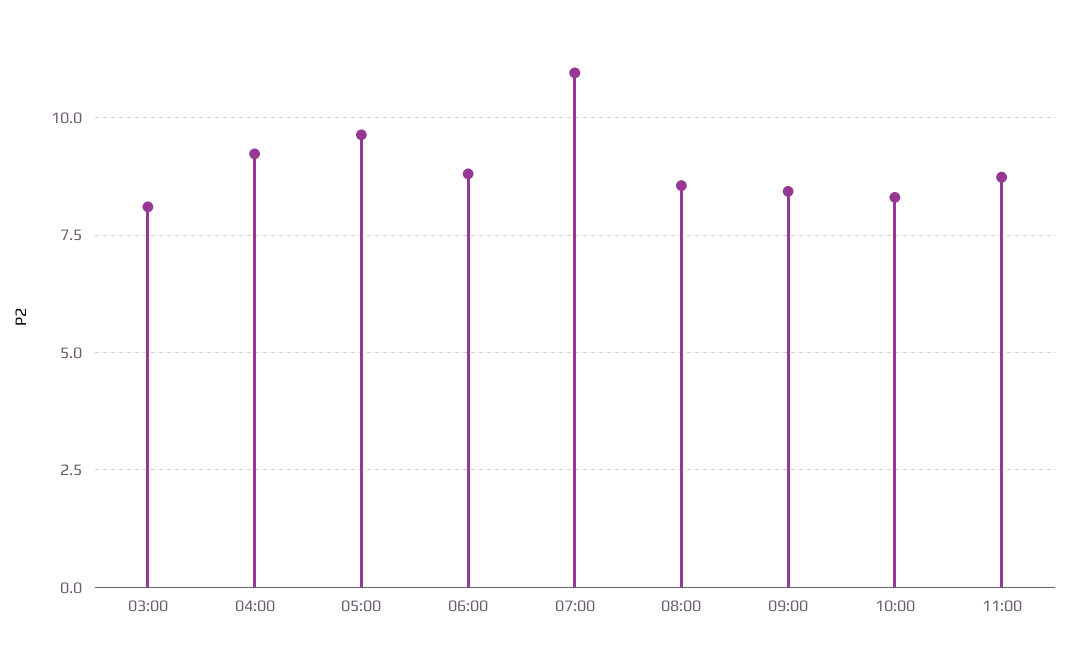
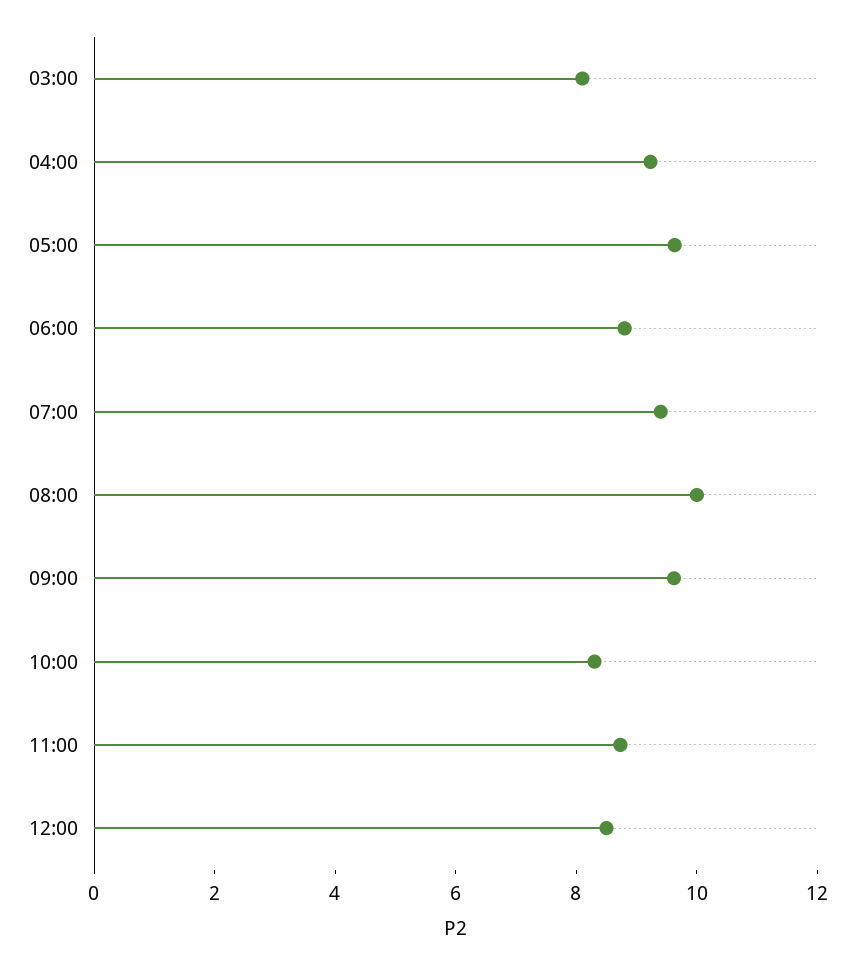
07:00: 11 -> 9.5
08:00: 8.5 -> 10
09:00: 8.5 -> 9.5
12:00: none -> 8.5

